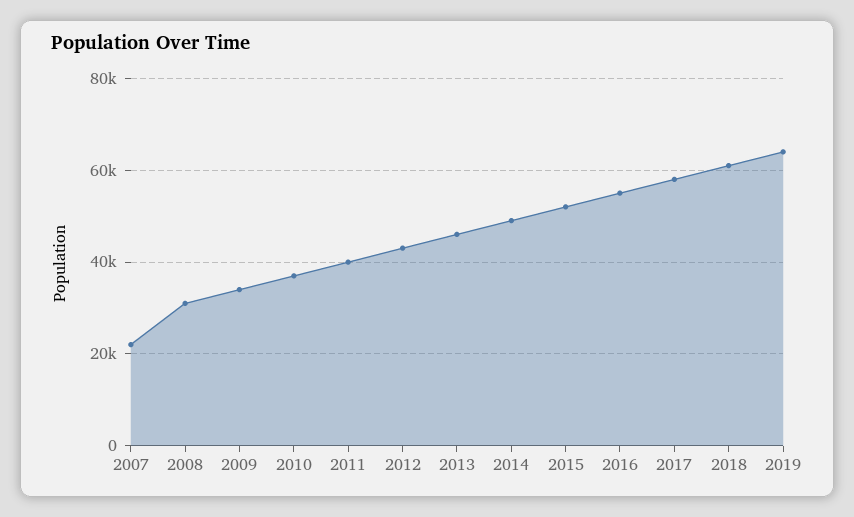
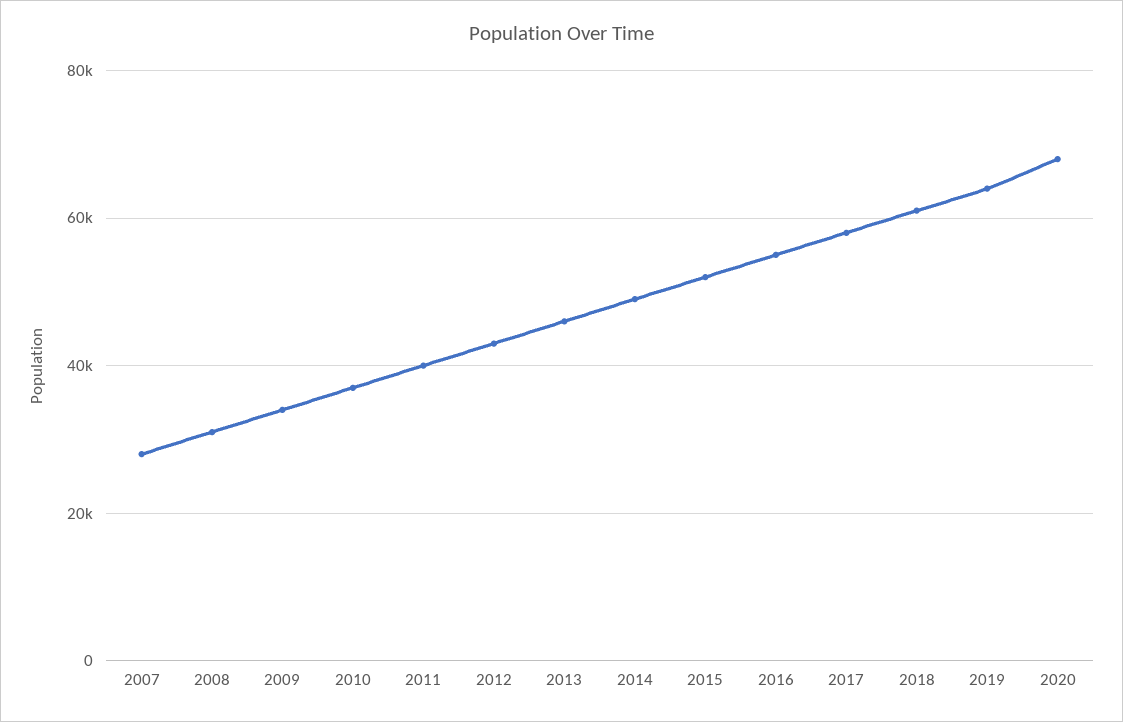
2007: 22000 -> 28000
2020: none -> 68000

